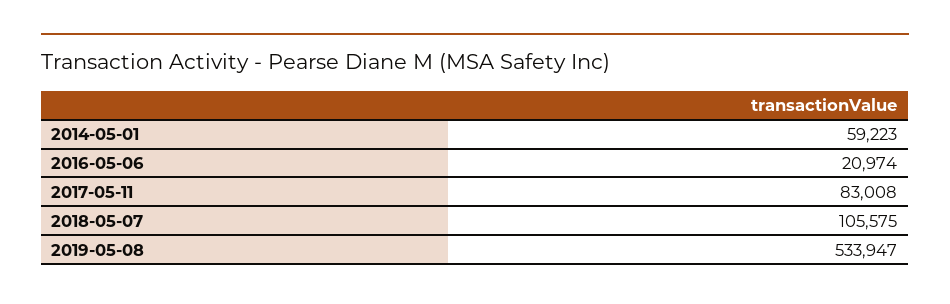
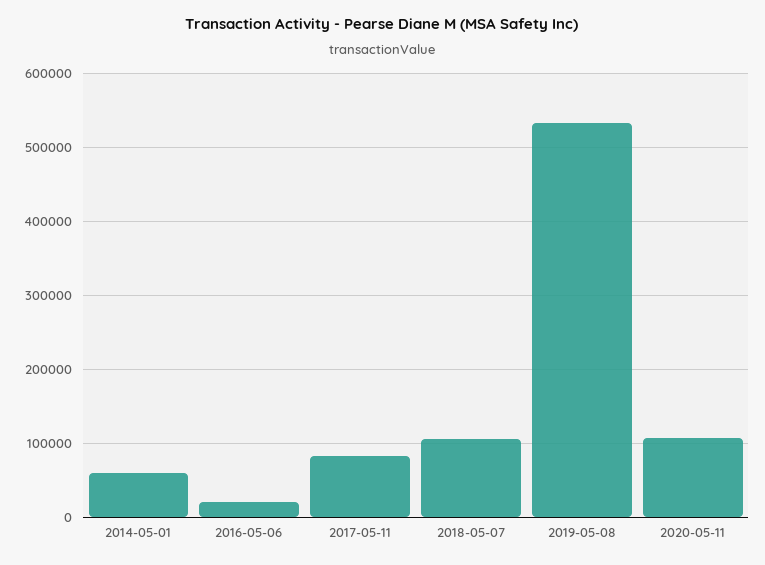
2020-05-11: none -> 110000

